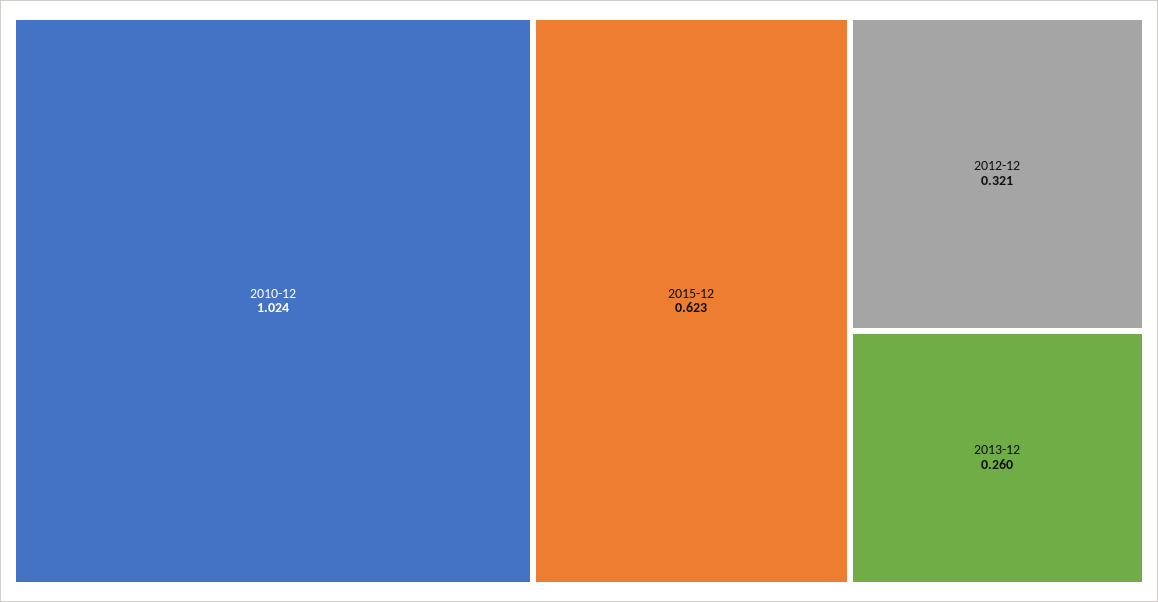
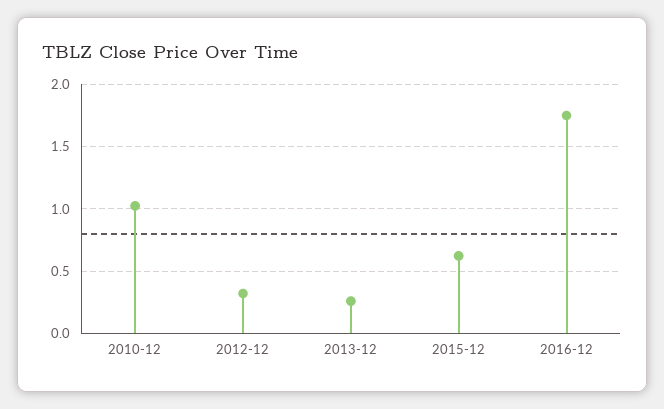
2016-12: none -> 1.75

